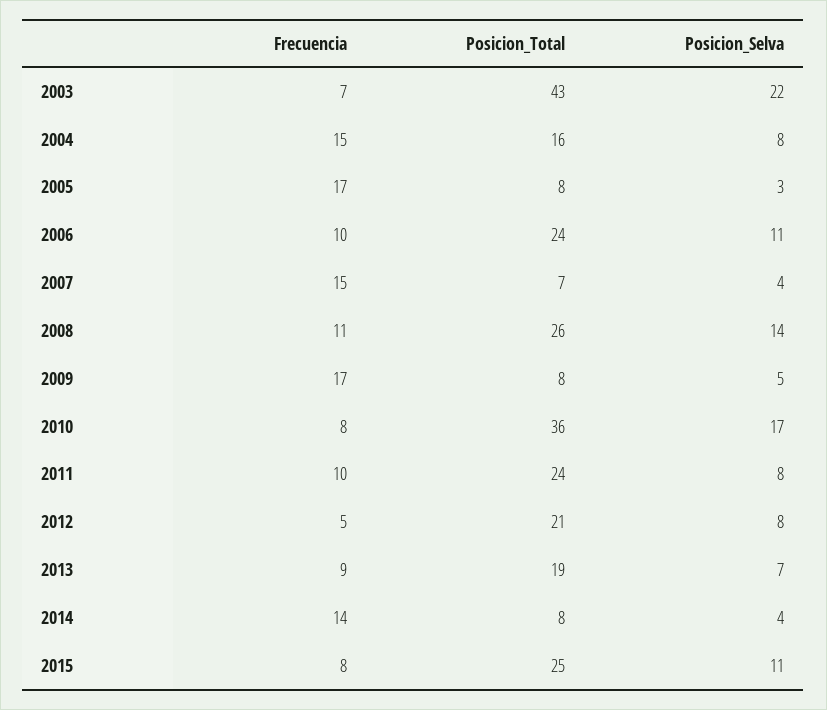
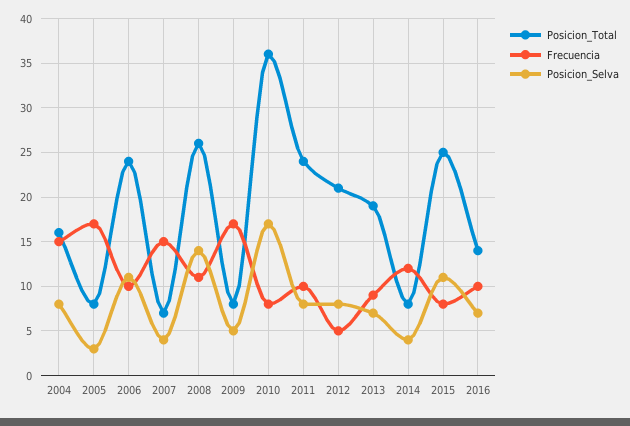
Frecuencia, 2003: 7 -> none
Posicion_Total, 2003: 43 -> none
Posicion_Selva, 2003: 22 -> none
Frecuencia, 2014: 14 -> 12
Posicion_Total, 2016: none -> 14
Frecuencia, 2016: none -> 10
Posicion_Selva, 2016: none -> 7

